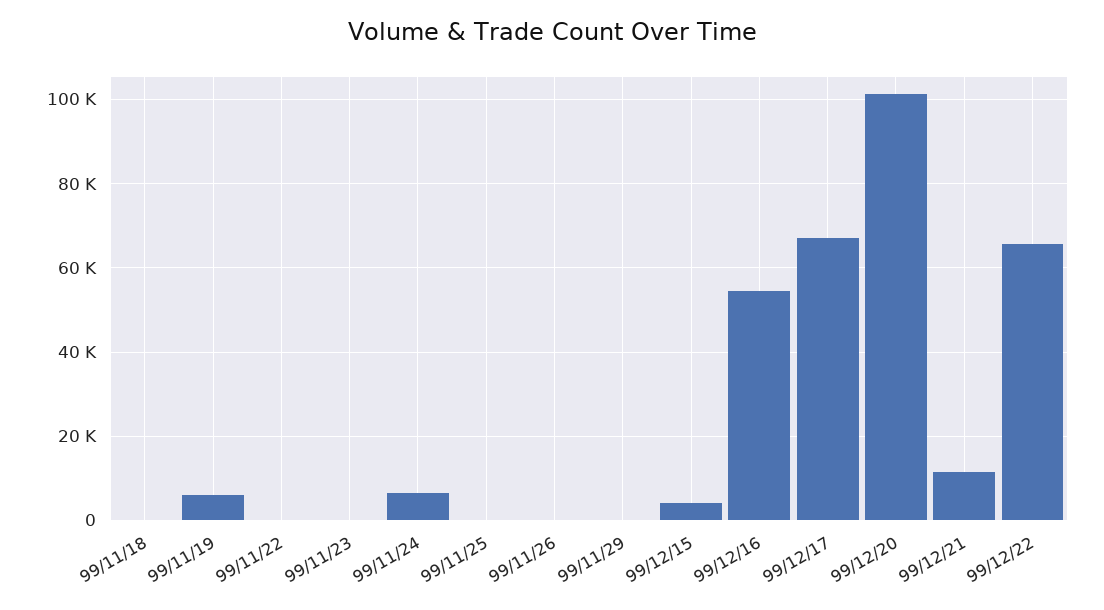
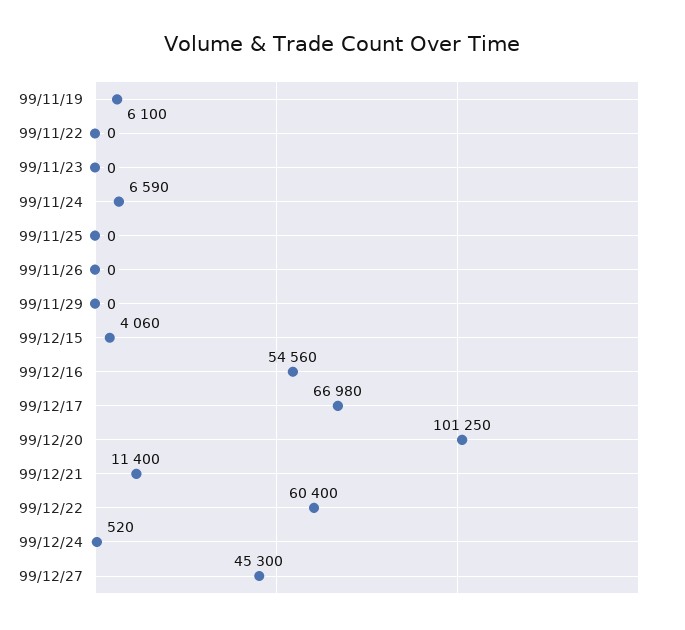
99/11/18: 0 -> none
99/12/22: 66000 -> 60400
99/12/24: none -> 520
99/12/27: none -> 45300

